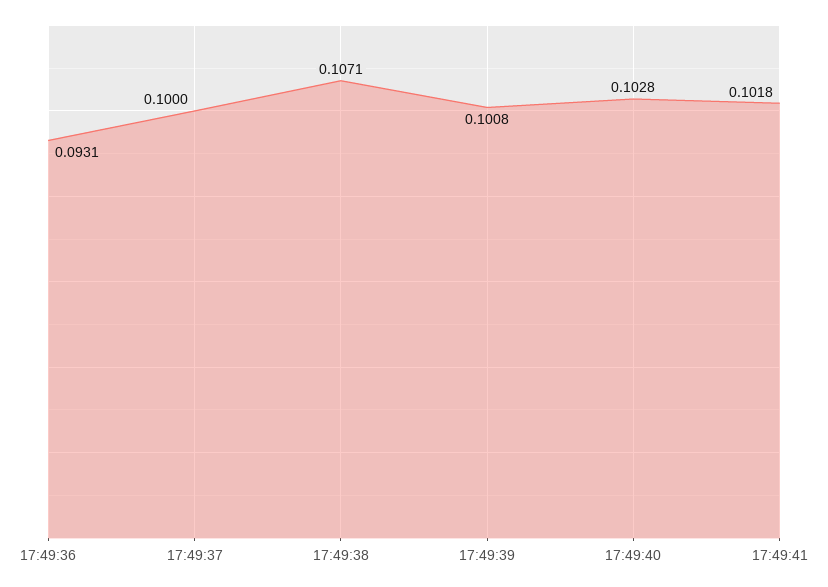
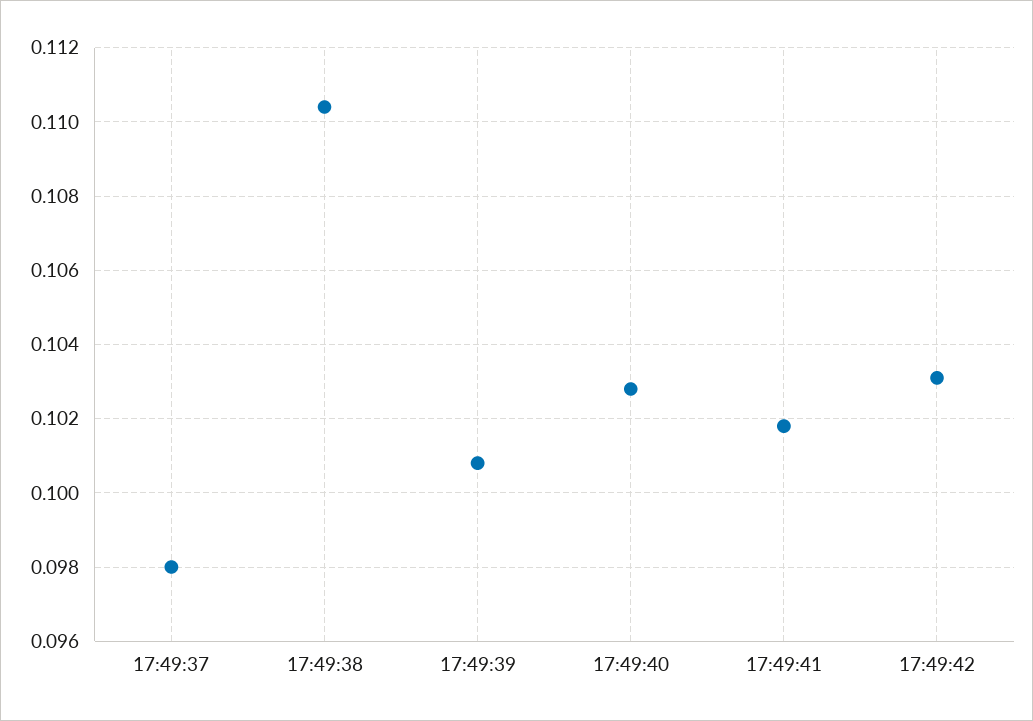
17:49:36: 0.0931 -> none
17:49:37: 0.1 -> 0.098
17:49:38: 0.1071 -> 0.1105
17:49:42: none -> 0.103

